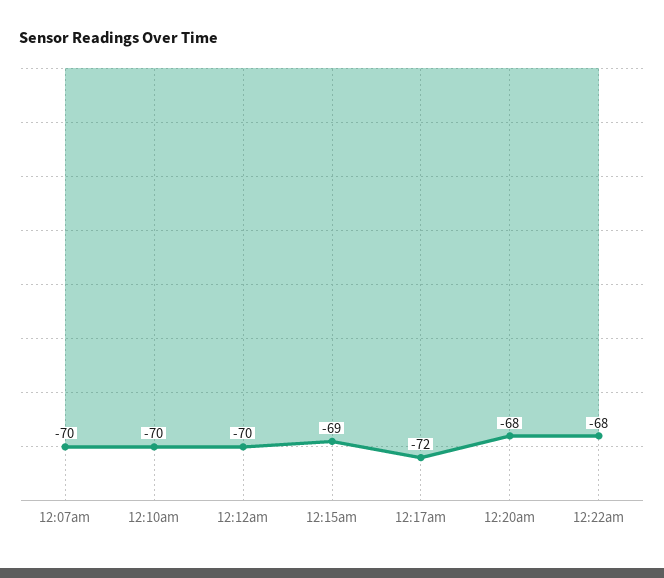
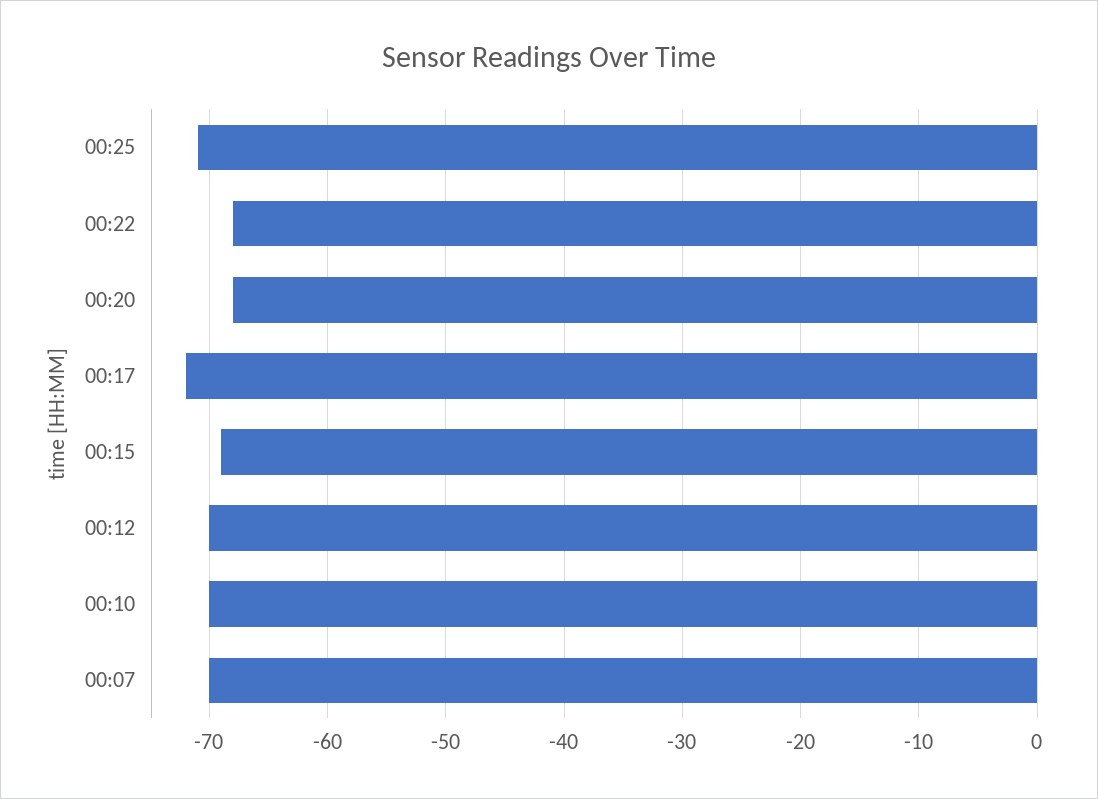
00:25: none -> -71

